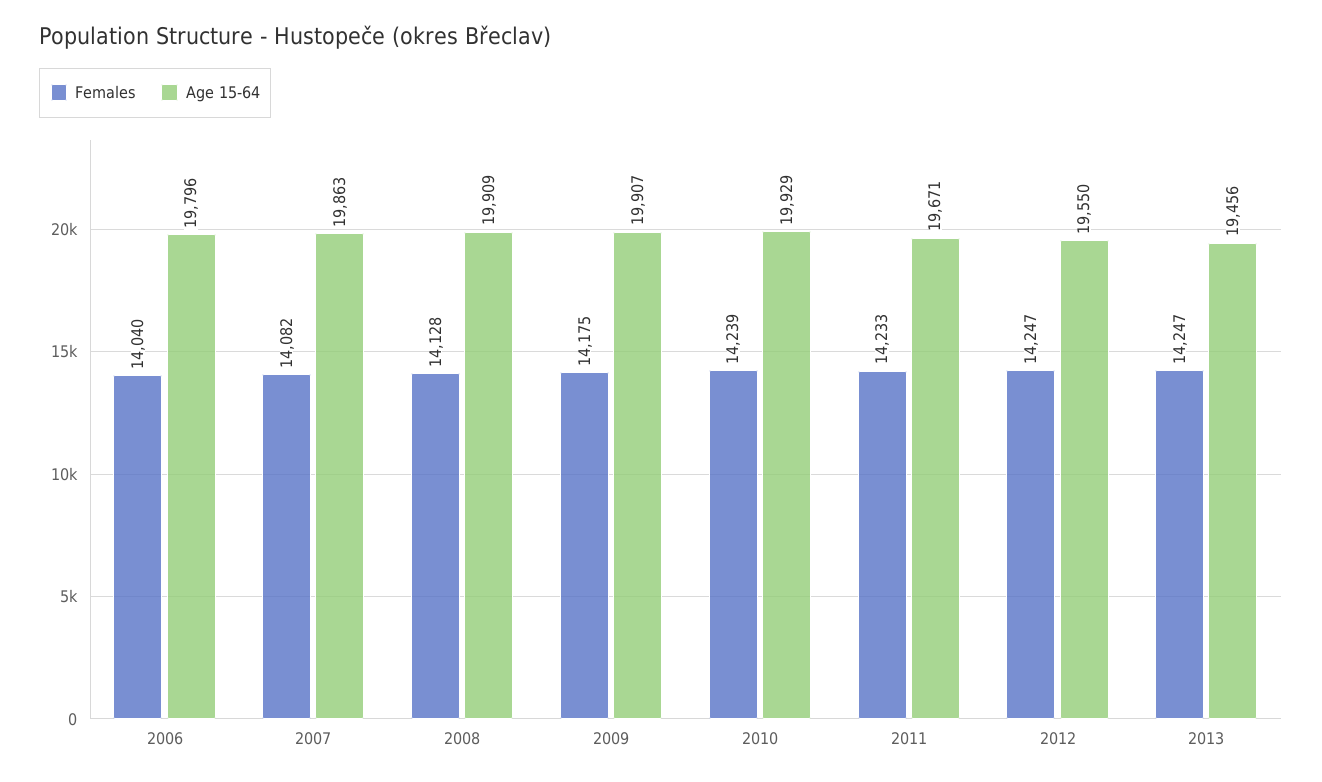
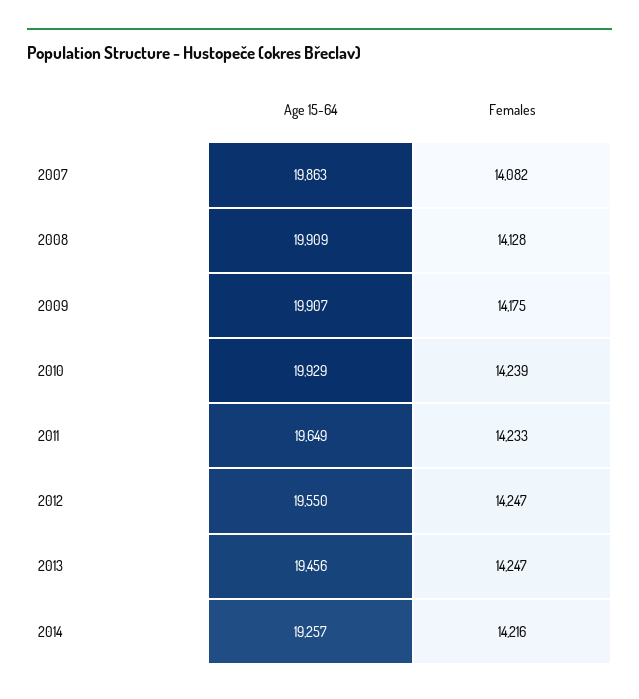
Females, 2006: 14040 -> none
Age 15-64, 2006: 19796 -> none
Age 15-64, 2011: 19671 -> 19649
Age 15-64, 2014: none -> 19257
Females, 2014: none -> 14216

